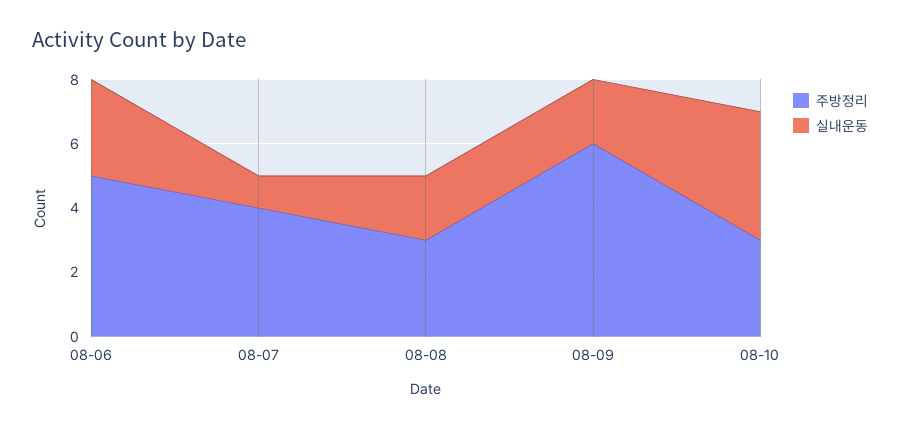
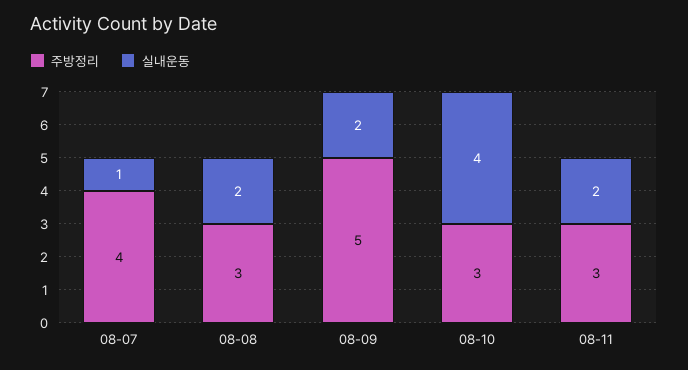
주방정리, 08-06: 5 -> none
실내운동, 08-06: 3 -> none
주방정리, 08-09: 6 -> 5
주방정리, 08-11: none -> 3
실내운동, 08-11: none -> 2

